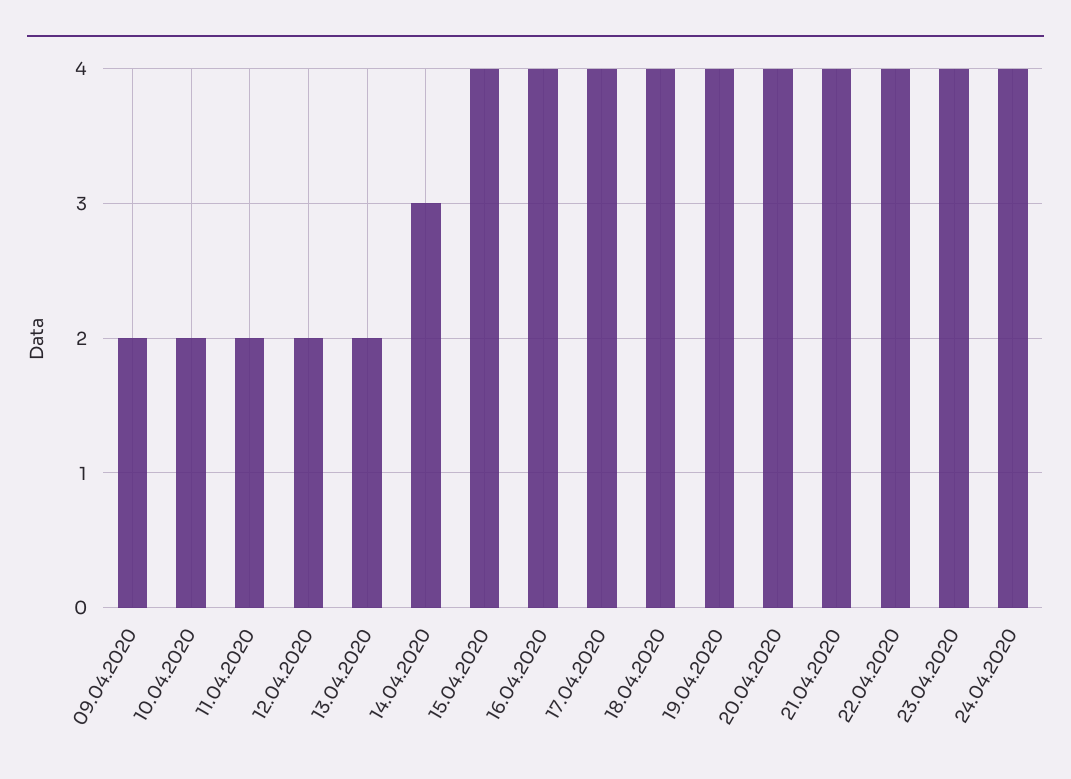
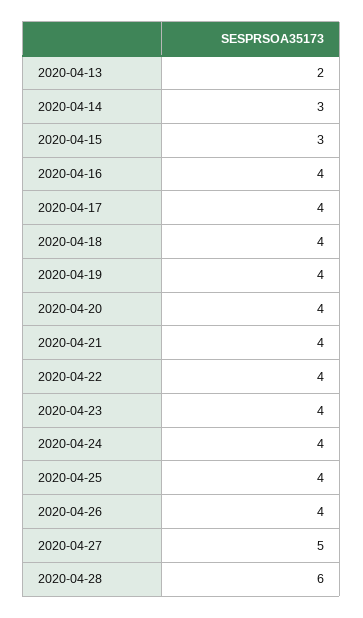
09.04.2020: 2 -> none
10.04.2020: 2 -> none
11.04.2020: 2 -> none
12.04.2020: 2 -> none
15.04.2020: 4 -> 3
2020-04-25: none -> 4
2020-04-26: none -> 4
2020-04-27: none -> 5
2020-04-28: none -> 6

